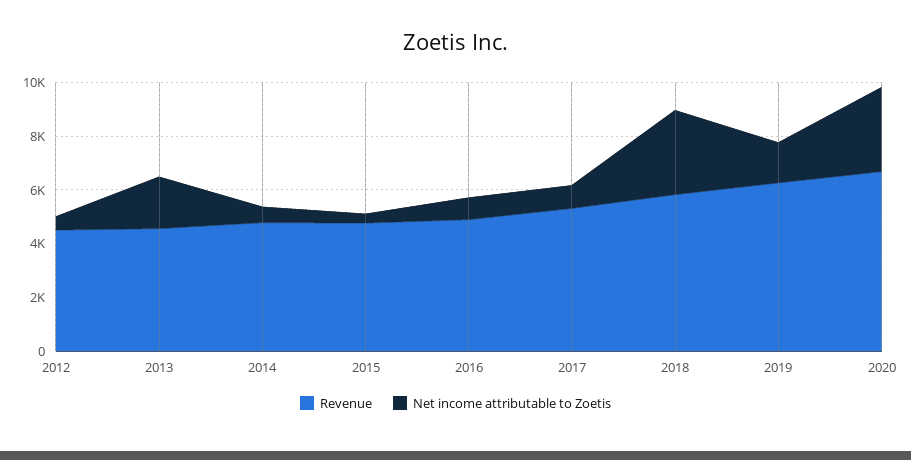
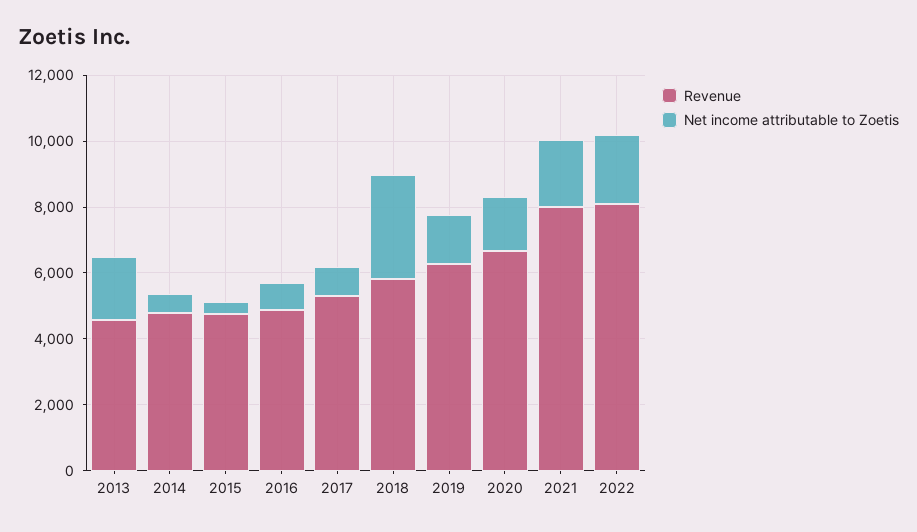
Revenue, 2012: 4500 -> none
Net income attributable to Zoetis, 2012: 500 -> none
Net income attributable to Zoetis, 2020: 3000 -> 1500
Revenue, 2021: none -> 8000
Net income attributable to Zoetis, 2021: none -> 2000
Revenue, 2022: none -> 8000
Net income attributable to Zoetis, 2022: none -> 2000

